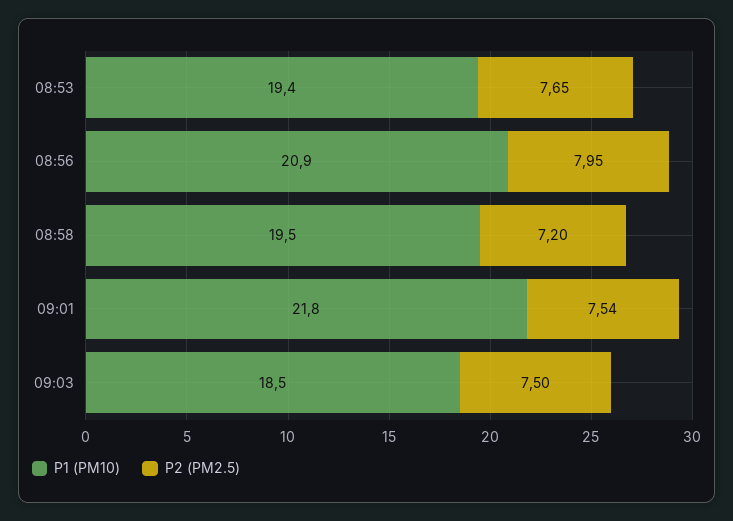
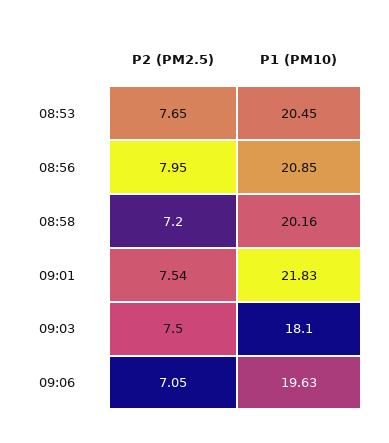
P1 (PM10), 08:53: 19.4 -> 20.45
P1 (PM10), 08:58: 19.5 -> 20.16
P1 (PM10), 09:03: 18.5 -> 18.1
P2 (PM2.5), 09:06: none -> 7.05
P1 (PM10), 09:06: none -> 19.63

